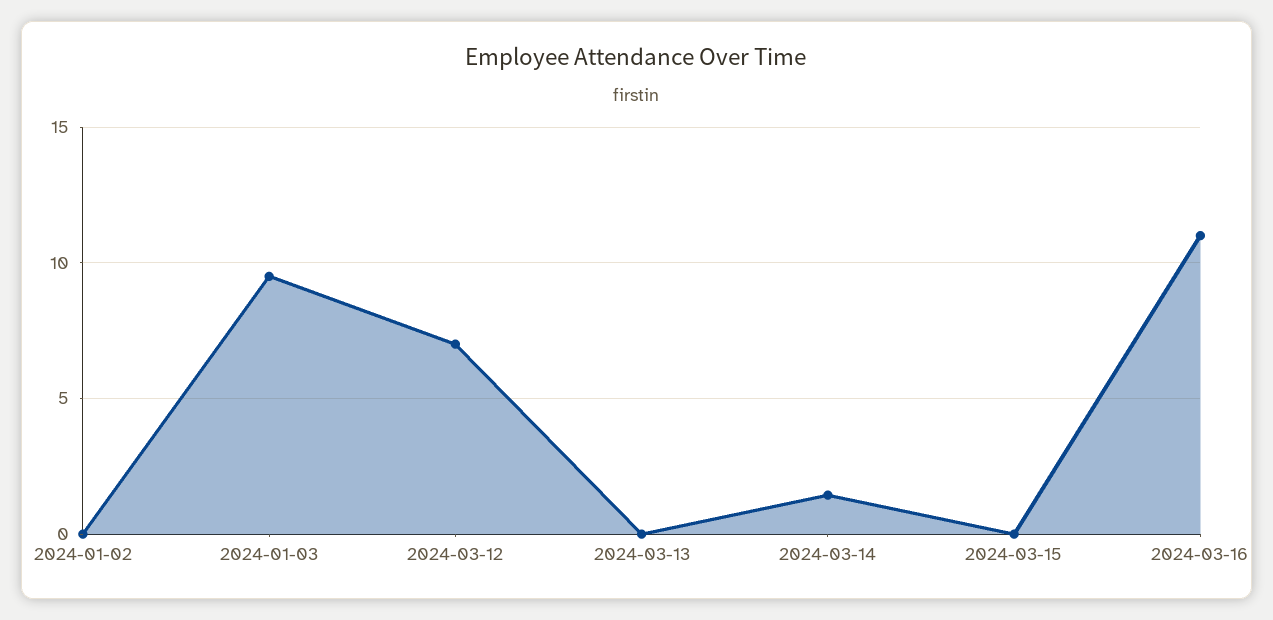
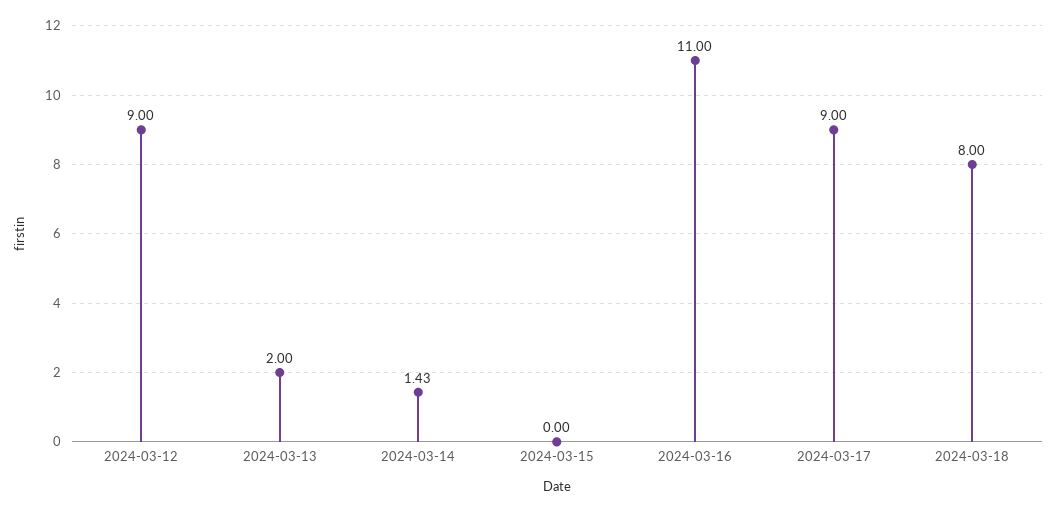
2024-01-02: 0 -> none
2024-01-03: 9.5 -> none
2024-03-12: 7 -> 9
2024-03-13: 0 -> 2
2024-03-17: none -> 9
2024-03-18: none -> 8

